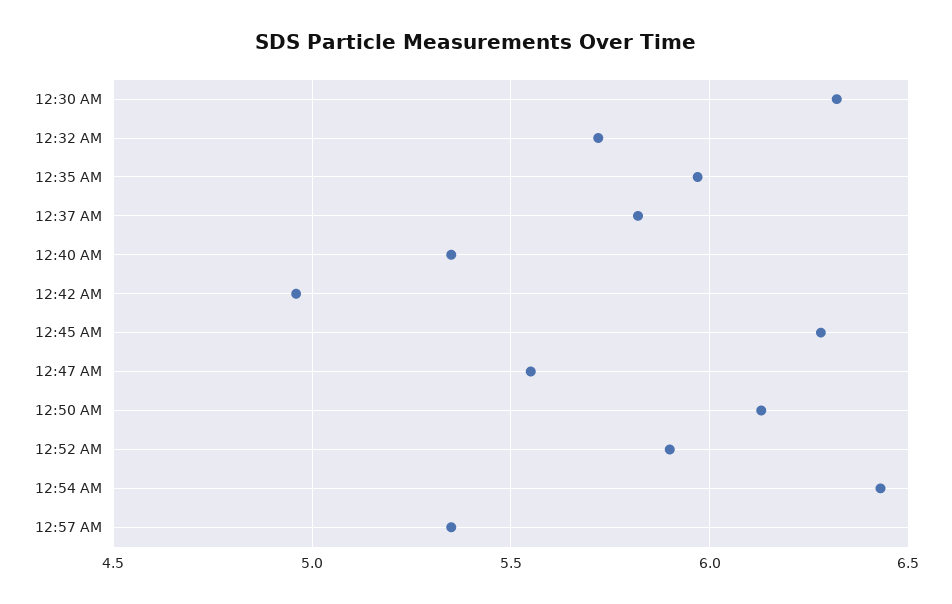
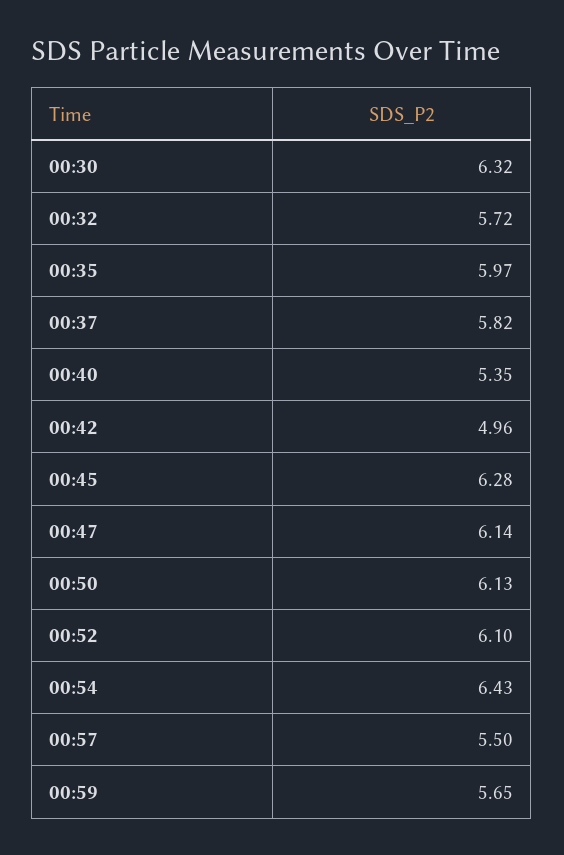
12:47 AM: 5.55 -> 6.14
12:52 AM: 5.9 -> 6.1
12:57 AM: 5.35 -> 5.5
00:59: none -> 5.65

